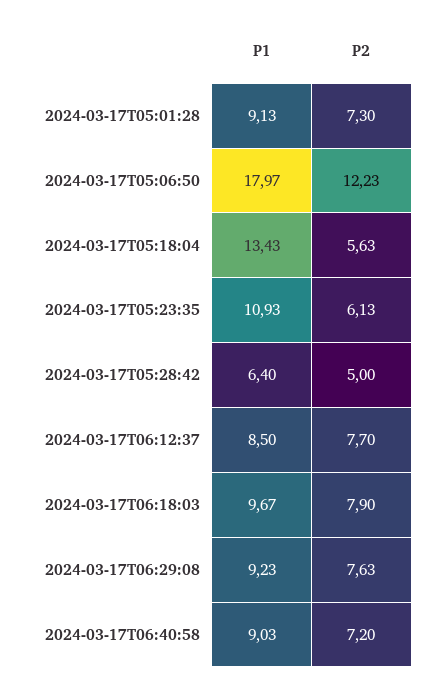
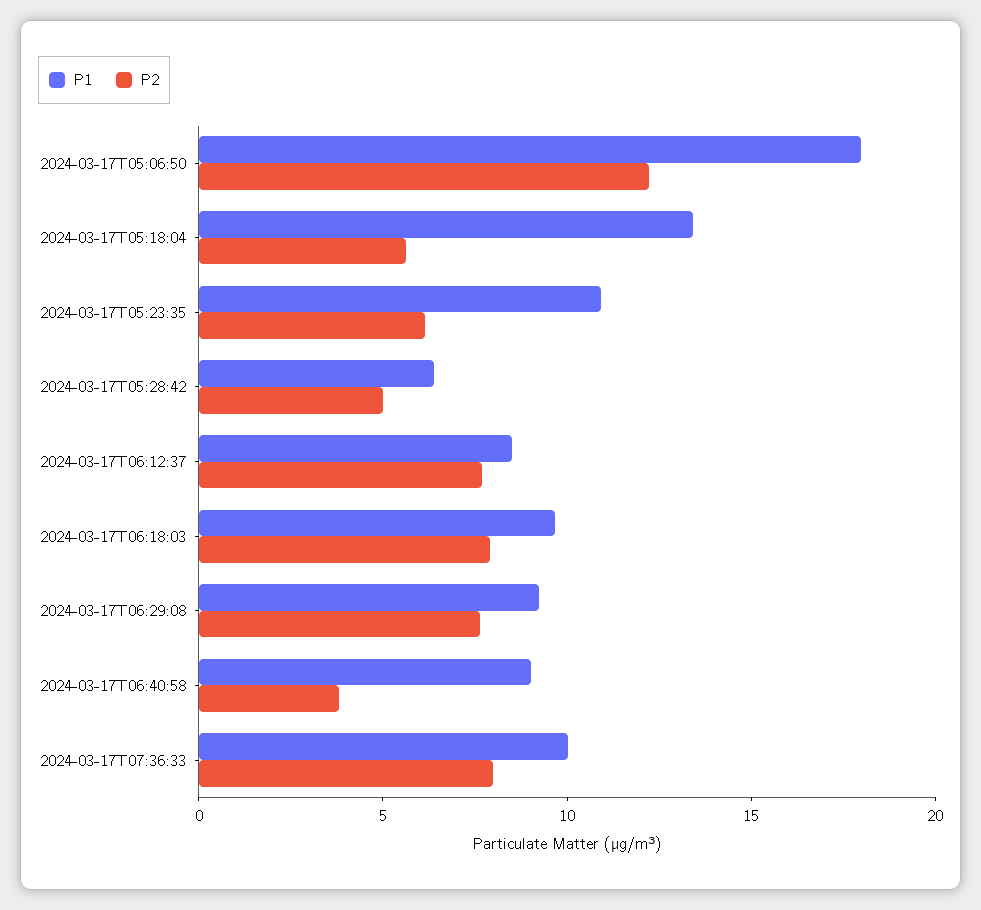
P1, 2024-03-17T05:01:28: 9.13 -> none
P2, 2024-03-17T05:01:28: 7.3 -> none
P2, 2024-03-17T06:40:58: 7.2 -> 4
P1, 2024-03-17T07:36:33: none -> 10
P2, 2024-03-17T07:36:33: none -> 8

